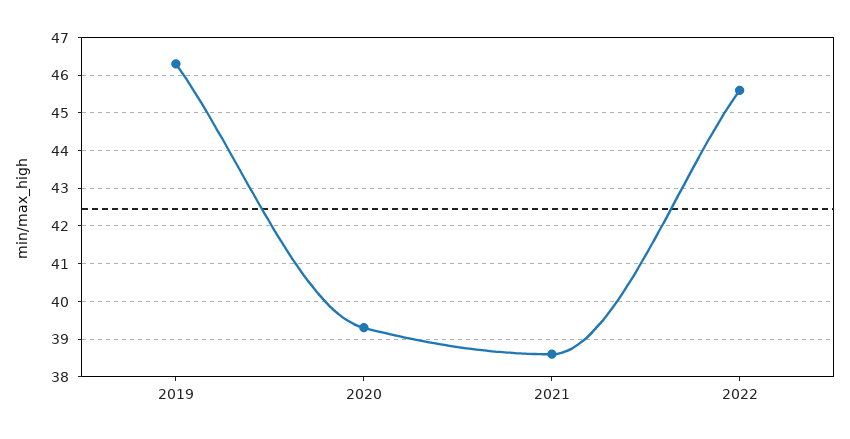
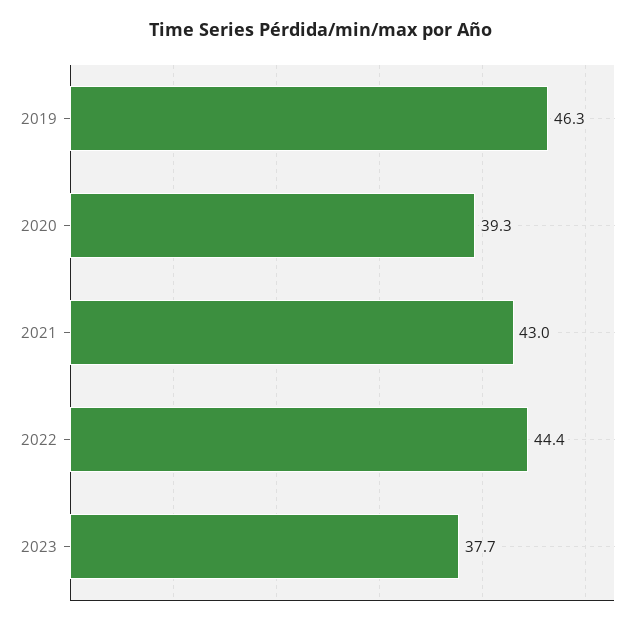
2021: 38.5 -> 43
2022: 45.5 -> 44.4
2023: none -> 37.7

